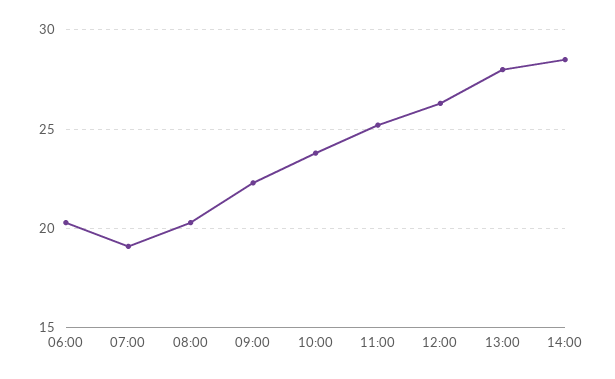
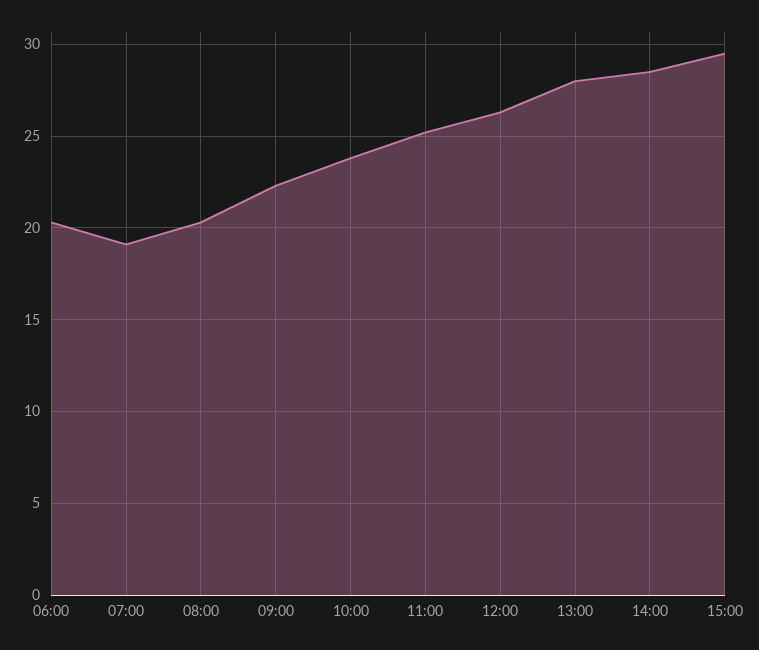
15:00: none -> 29.5

